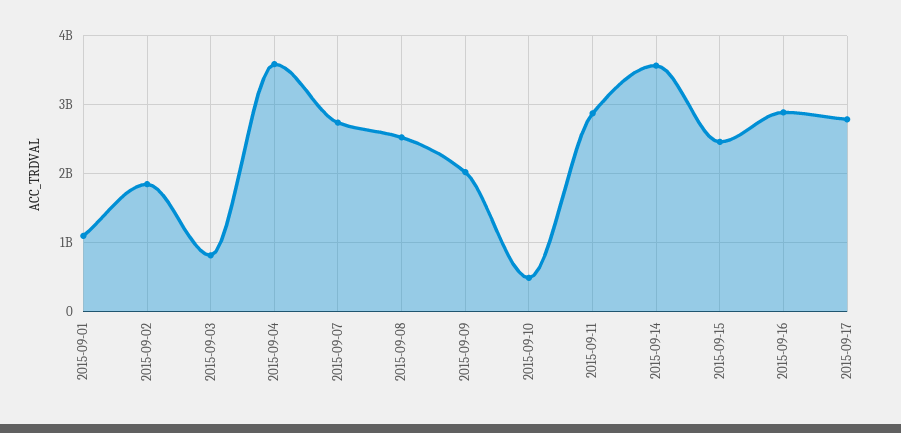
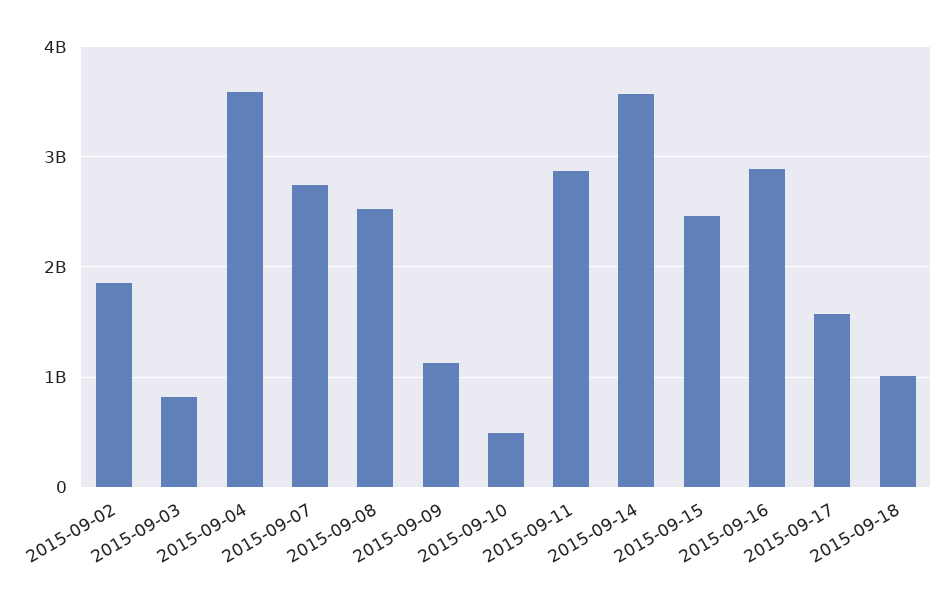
2015-09-01: 1100000000 -> none
2015-09-09: 2000000000 -> 1100000000
2015-09-17: 2800000000 -> 1600000000
2015-09-18: none -> 1000000000

